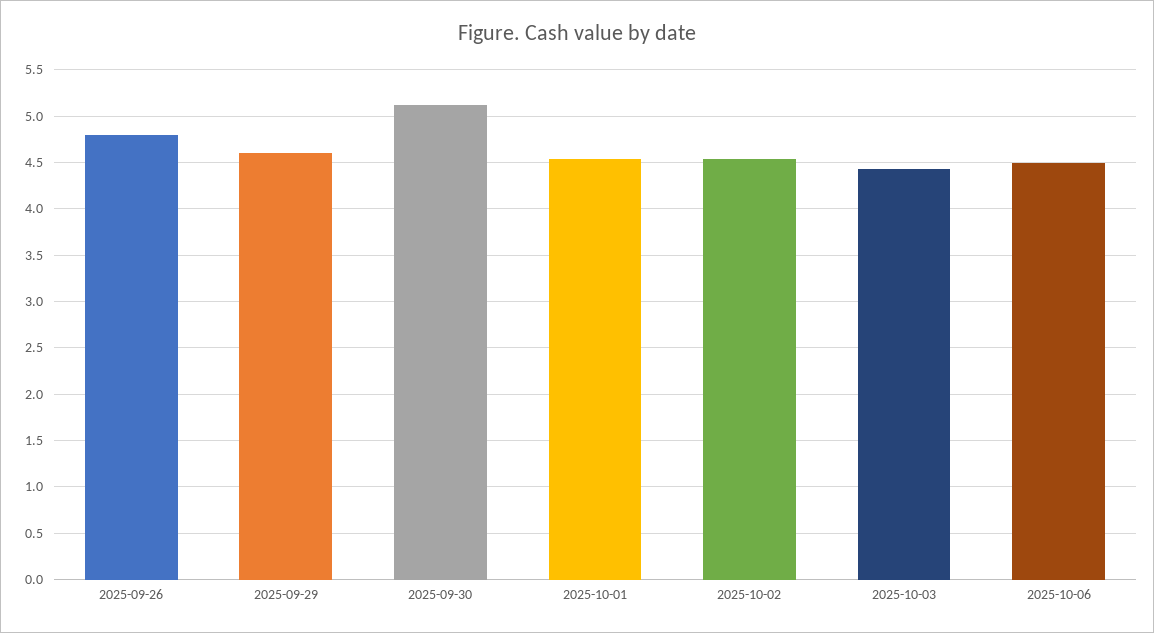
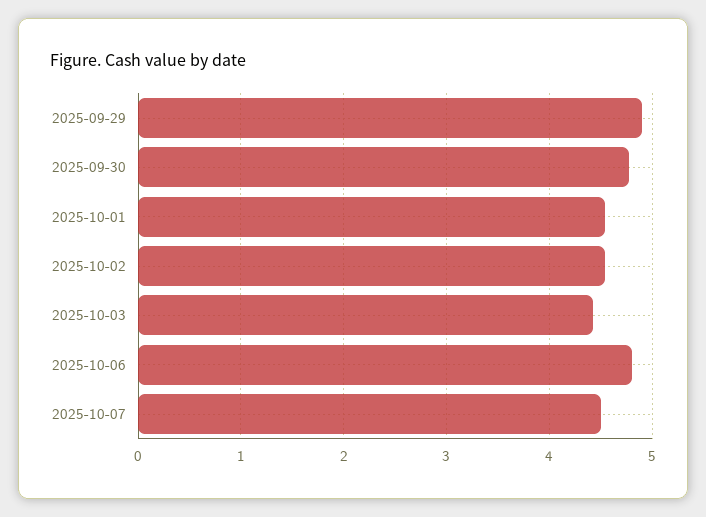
2025-09-26: 4.8 -> none
2025-09-29: 4.6 -> 4.9
2025-09-30: 5.1 -> 4.8
2025-10-06: 4.5 -> 4.8
2025-10-07: none -> 4.5

